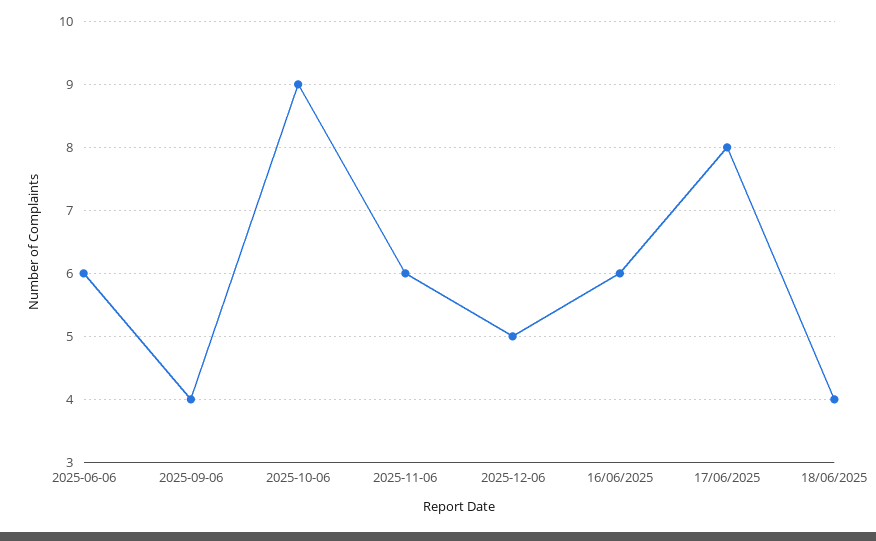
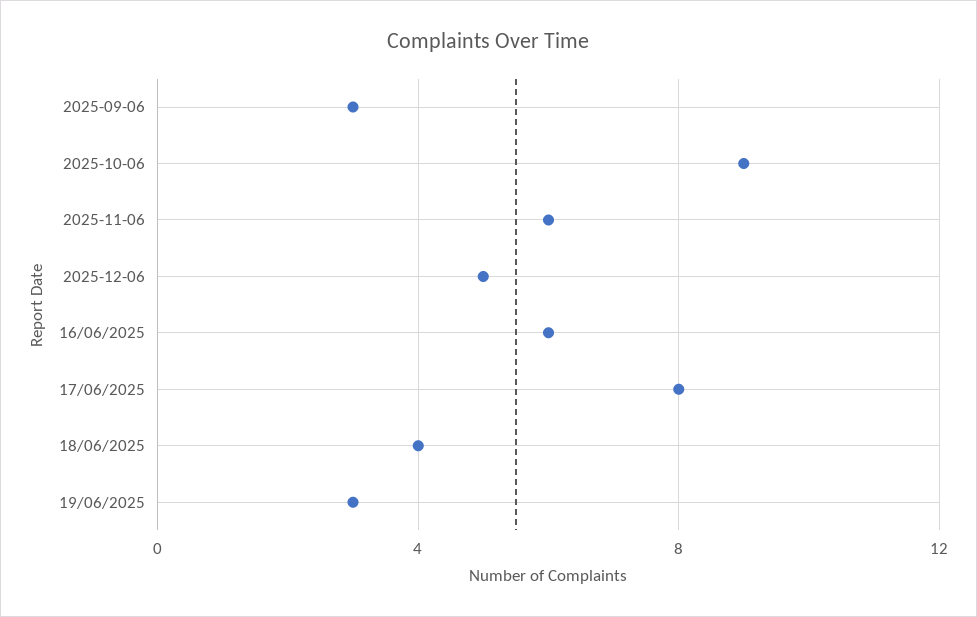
2025-06-06: 6 -> none
2025-09-06: 4 -> 3
19/06/2025: none -> 3

